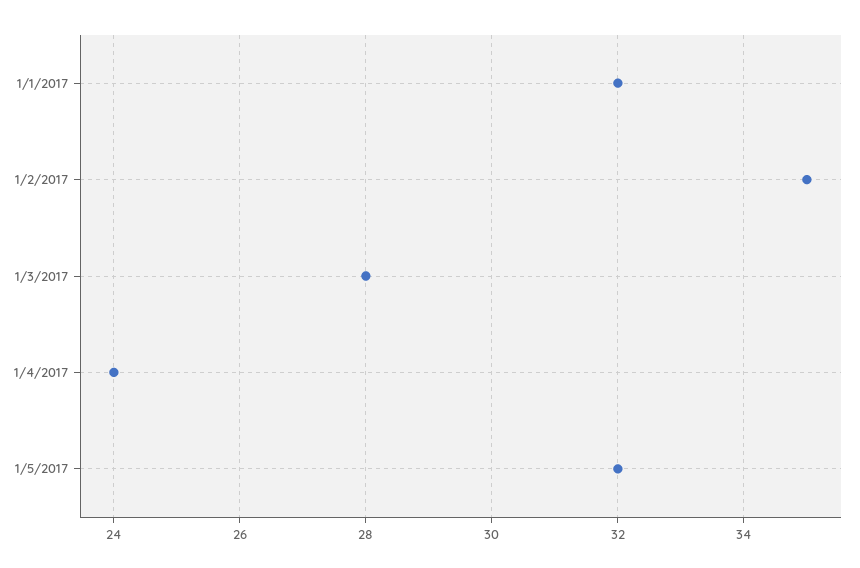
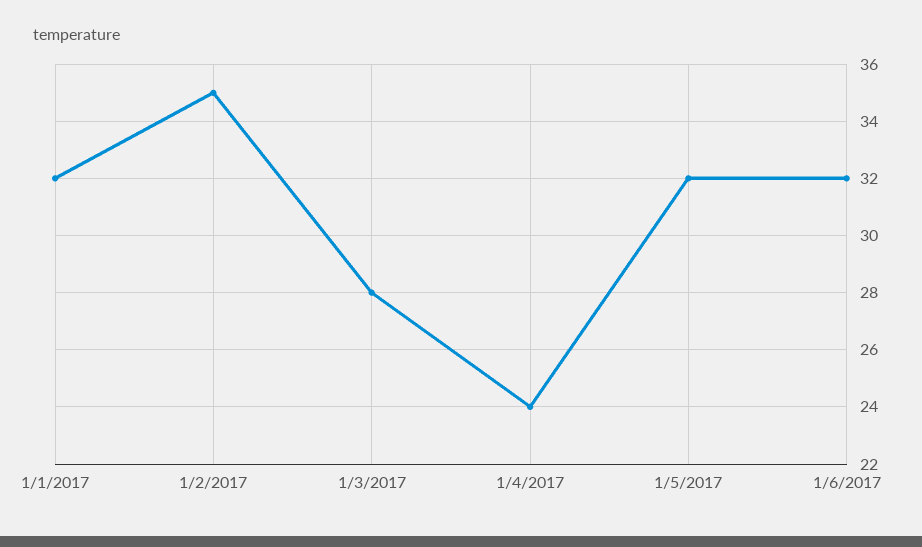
1/6/2017: none -> 32

